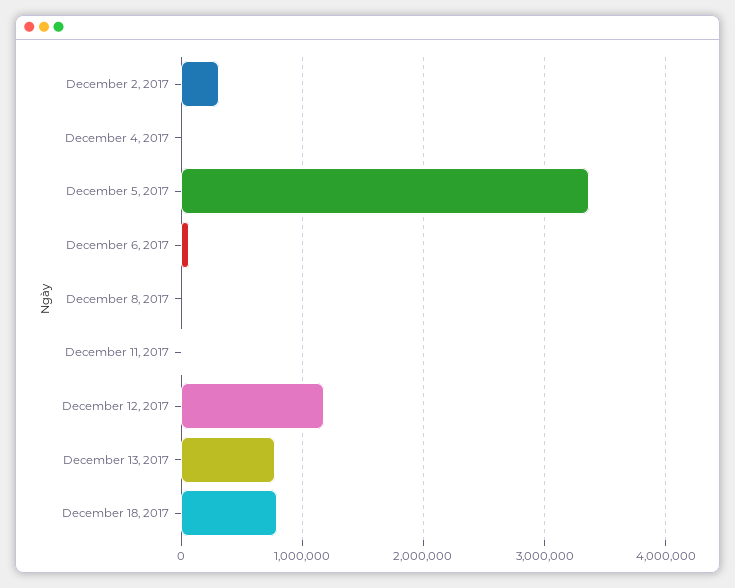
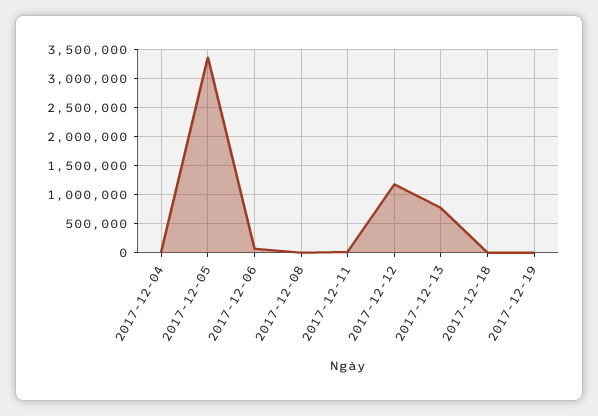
December 2, 2017: 300000 -> none
December 18, 2017: 800000 -> 0
2017-12-19: none -> 0

